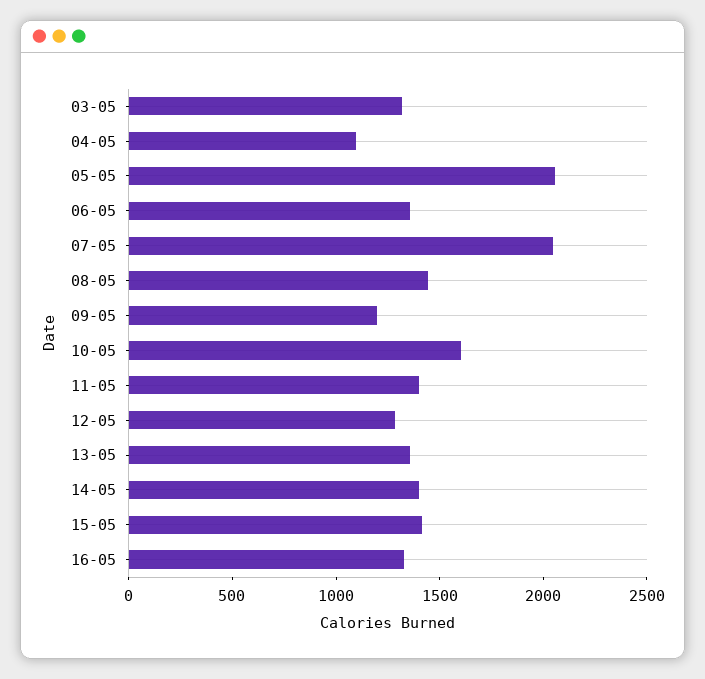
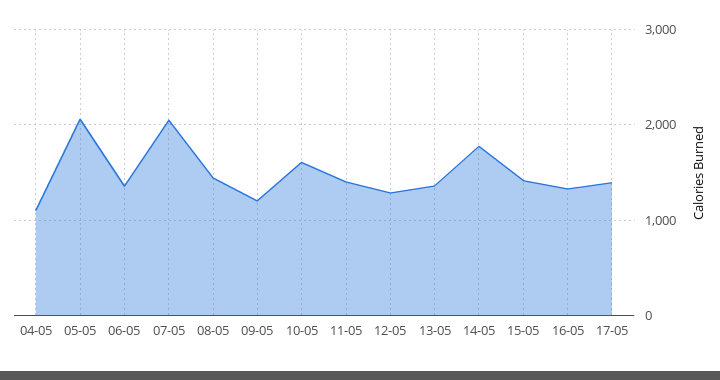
03-05: 1300 -> none
14-05: 1400 -> 1800
17-05: none -> 1400

